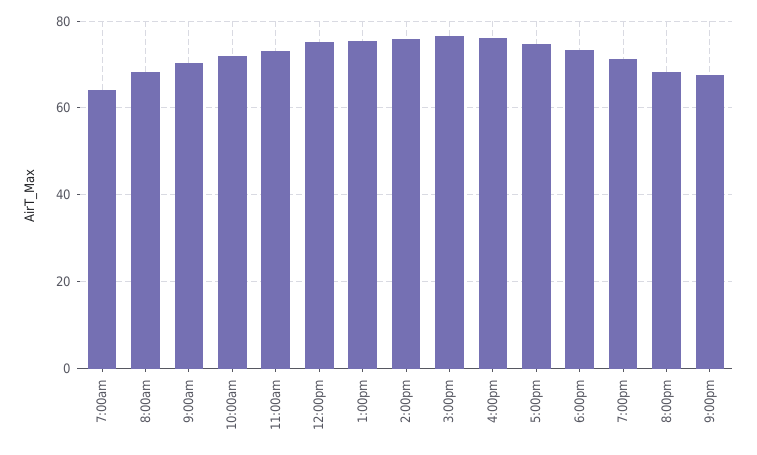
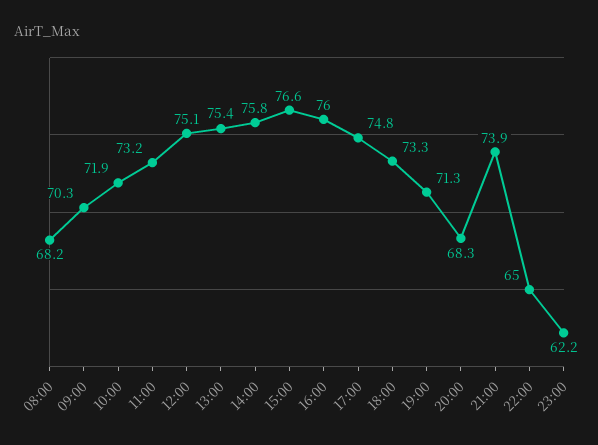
7:00am: 64 -> none
9:00pm: 68 -> 73.9
22:00: none -> 65
23:00: none -> 62.2

